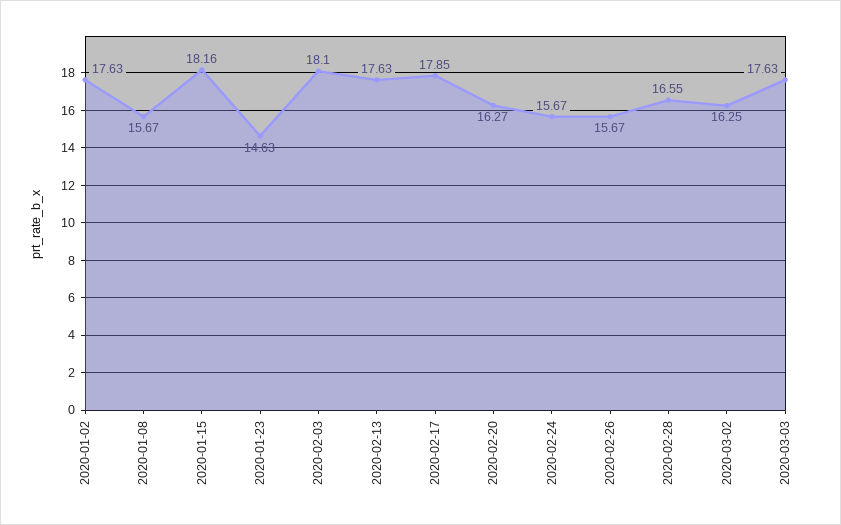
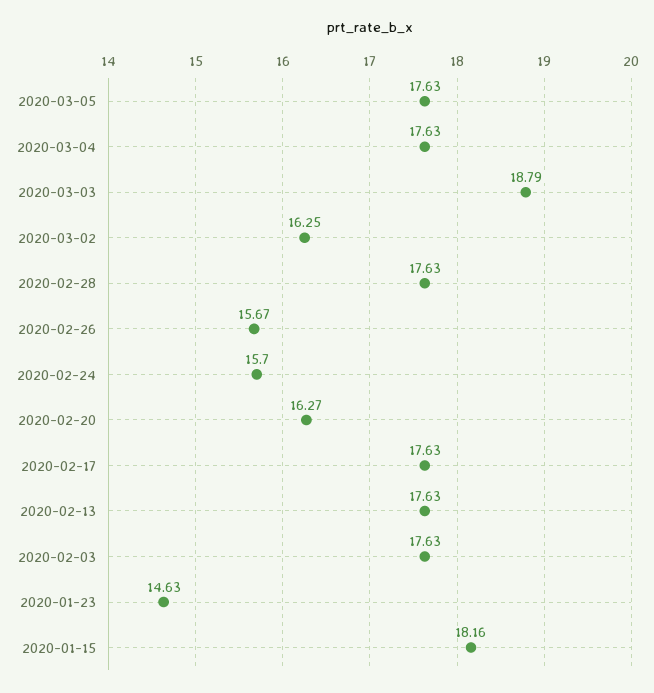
2020-01-02: 17.63 -> none
2020-01-08: 15.67 -> none
2020-02-03: 18.1 -> 17.63
2020-02-17: 17.85 -> 17.63
2020-02-24: 15.67 -> 15.7
2020-02-28: 16.55 -> 17.63
2020-03-03: 17.63 -> 18.79
2020-03-05: none -> 17.63
2020-03-04: none -> 17.63

